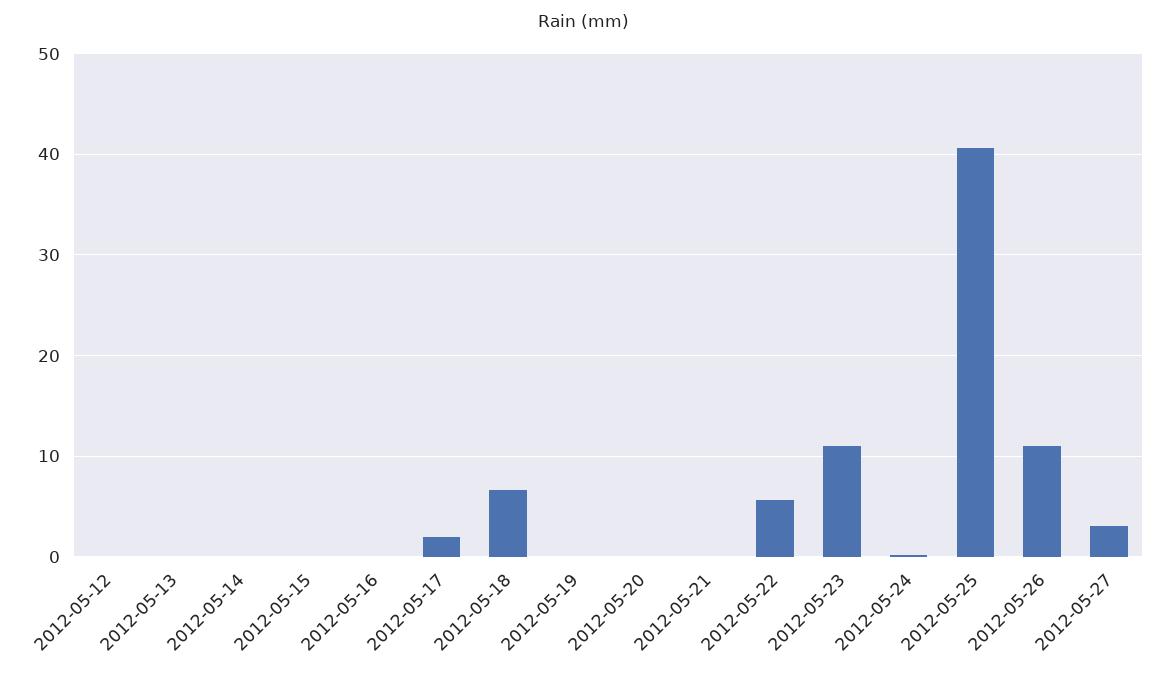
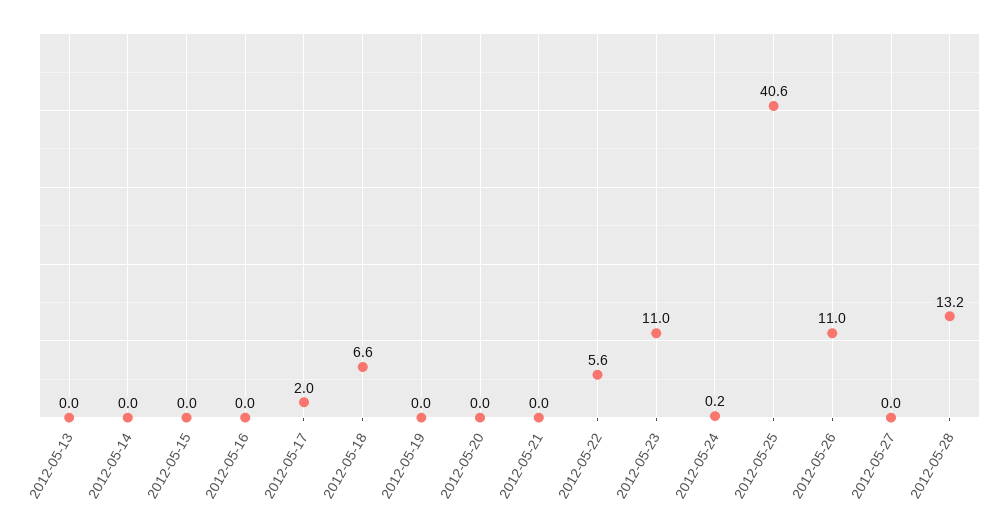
2012-05-12: 0 -> none
2012-05-27: 3 -> 0
2012-05-28: none -> 13.2

